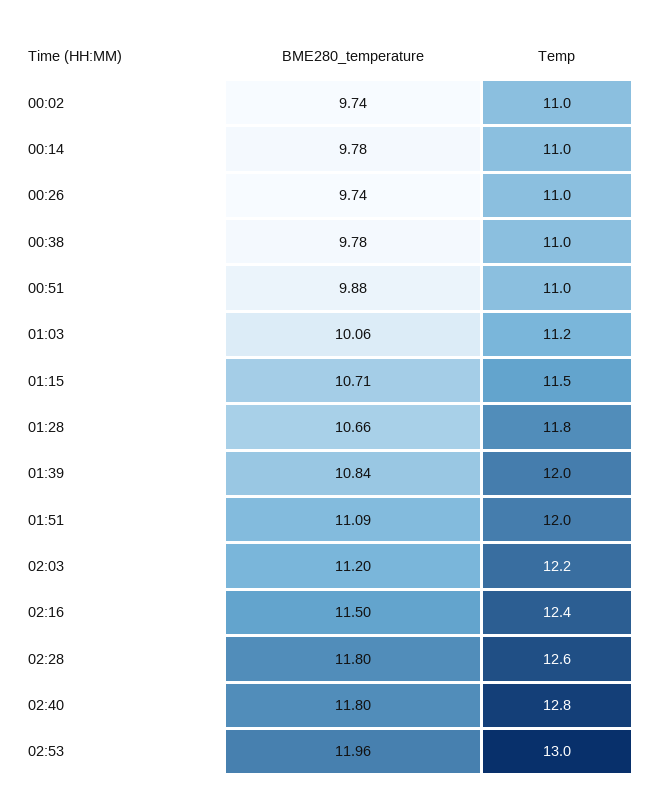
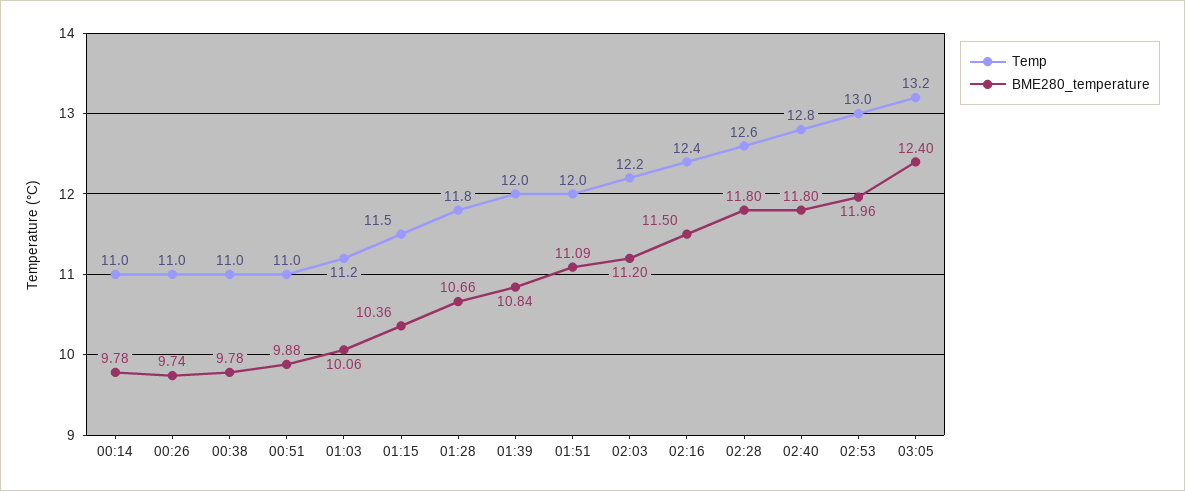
BME280_temperature, 00:02: 9.74 -> none
Temp, 00:02: 11 -> none
BME280_temperature, 01:15: 10.71 -> 10.36
Temp, 03:05: none -> 13.2
BME280_temperature, 03:05: none -> 12.4

